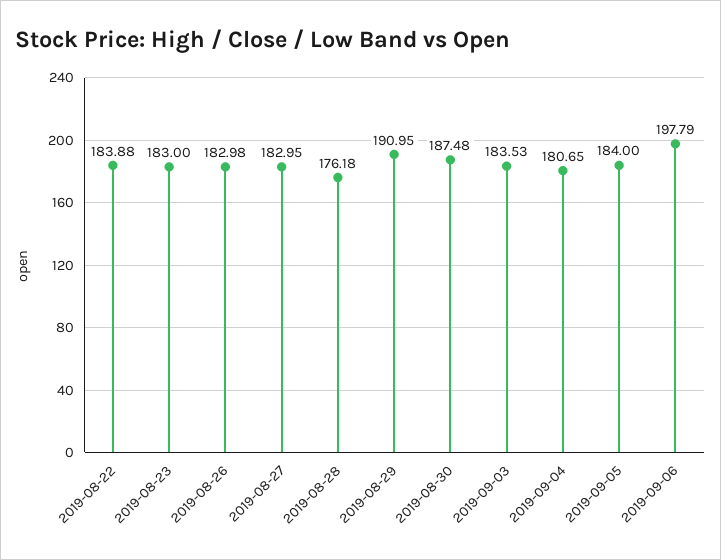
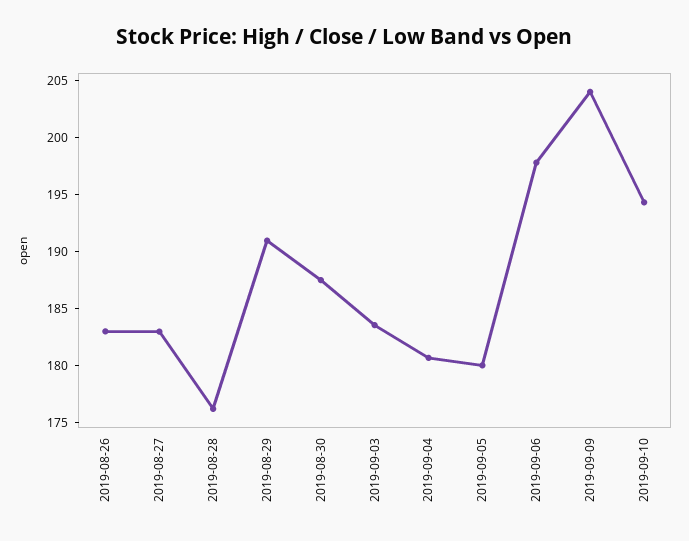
2019-08-22: 183.88 -> none
2019-08-23: 183 -> none
2019-09-05: 184 -> 180
2019-09-09: none -> 204
2019-09-10: none -> 194

